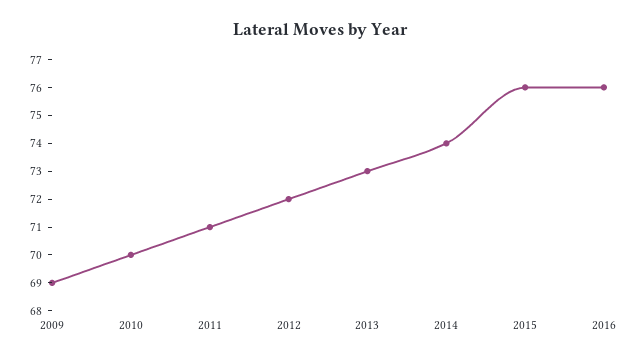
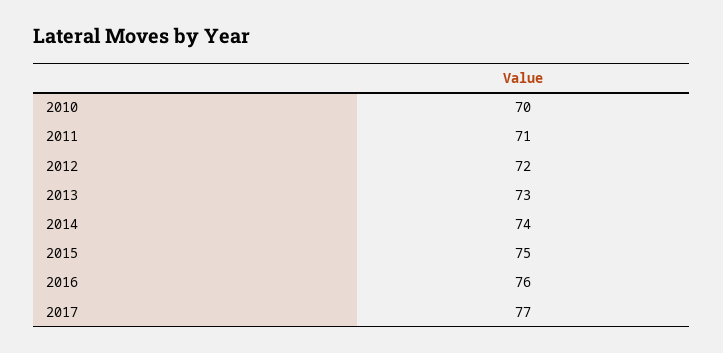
2009: 69 -> none
2015: 76 -> 75
2017: none -> 77

